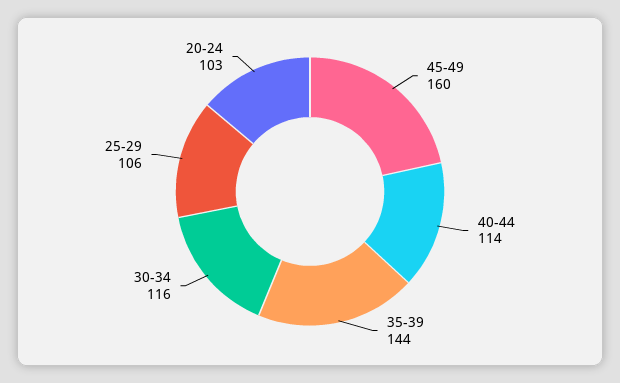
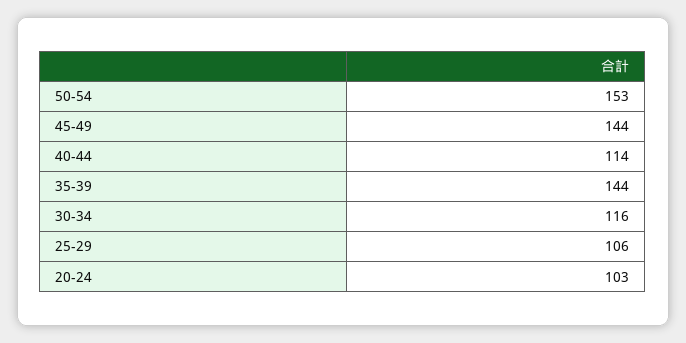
45-49: 160 -> 144
50-54: none -> 153

